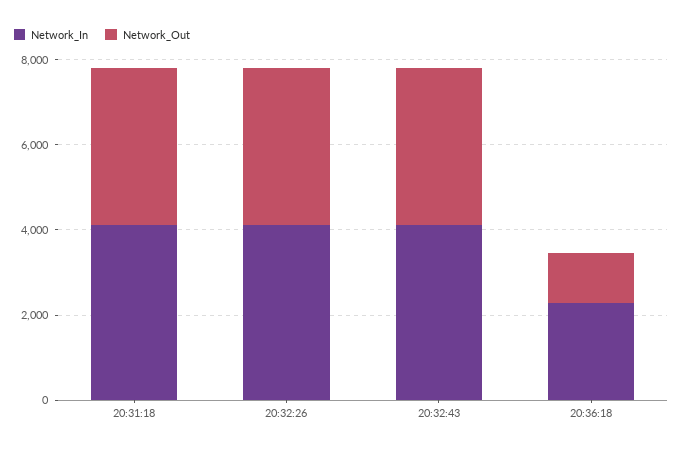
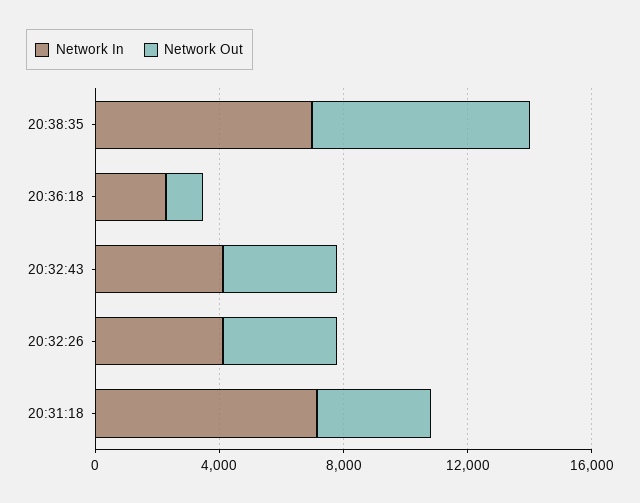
Network_In, 20:31:18: 4000 -> 7000
Network_In, 20:38:35: none -> 7000
Network_Out, 20:38:35: none -> 7000

